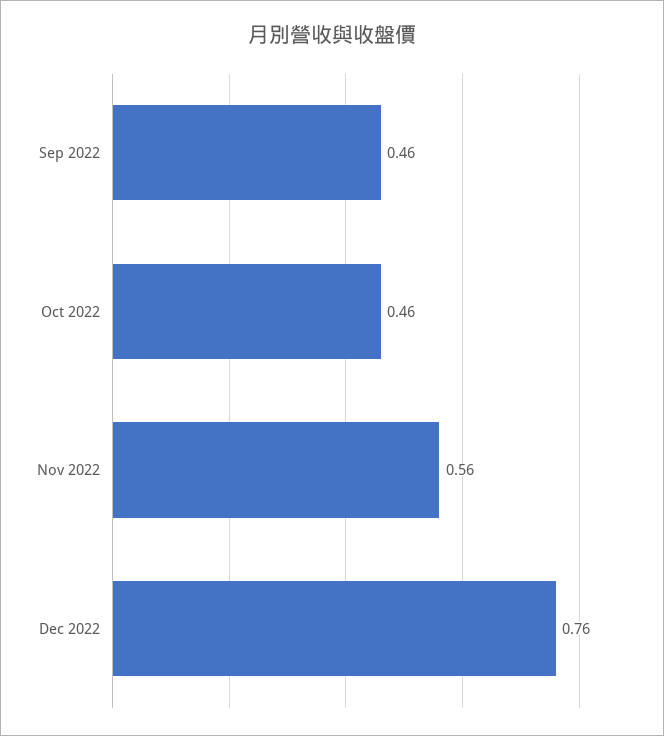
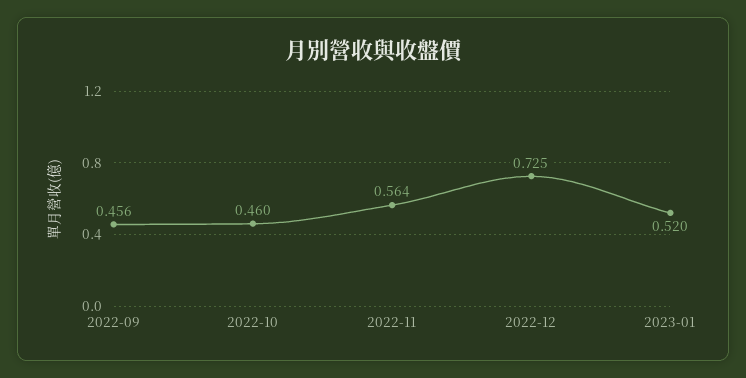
Dec 2022: 0.76 -> 0.725
2023-01: none -> 0.52

